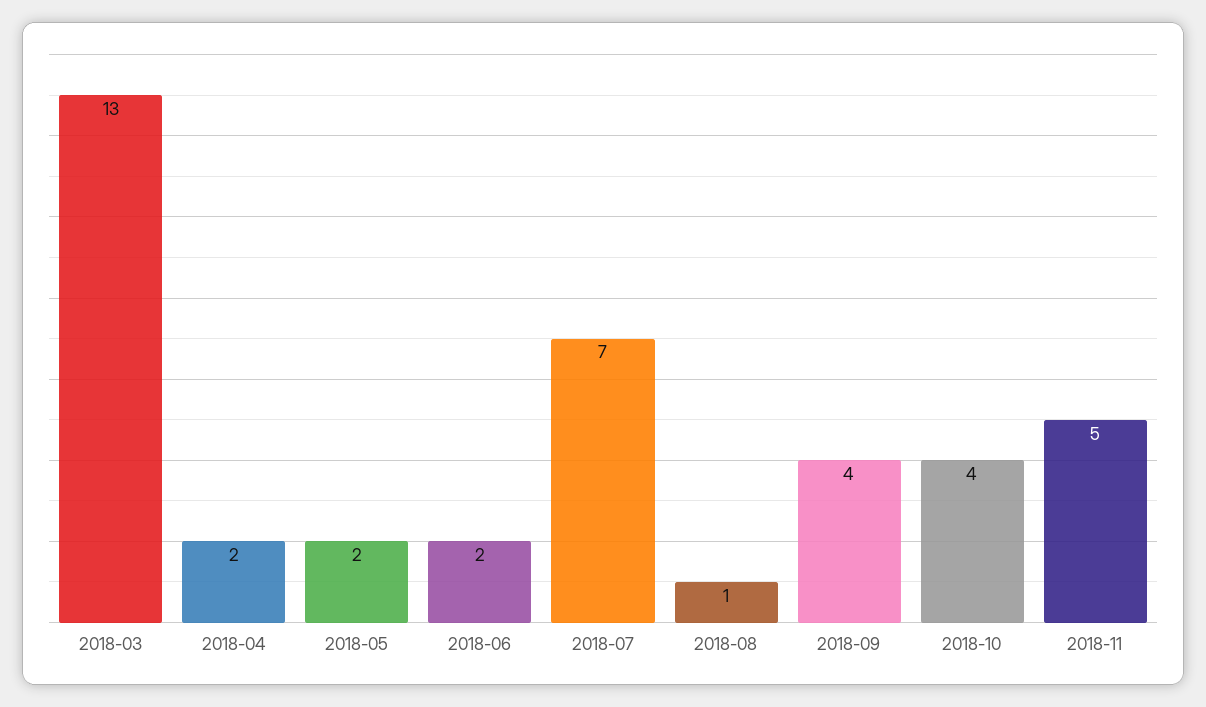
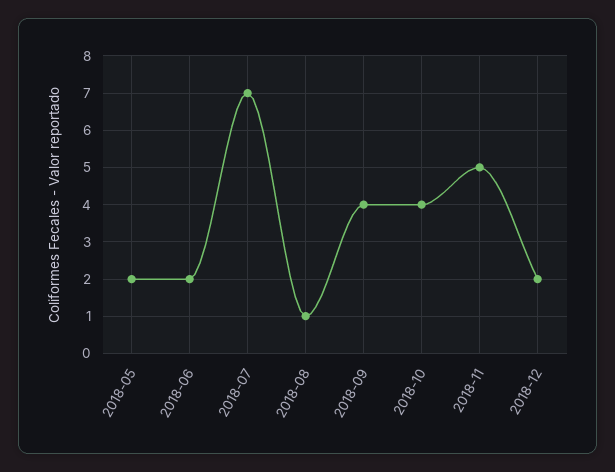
2018-03: 13 -> none
2018-04: 2 -> none
2018-12: none -> 2

